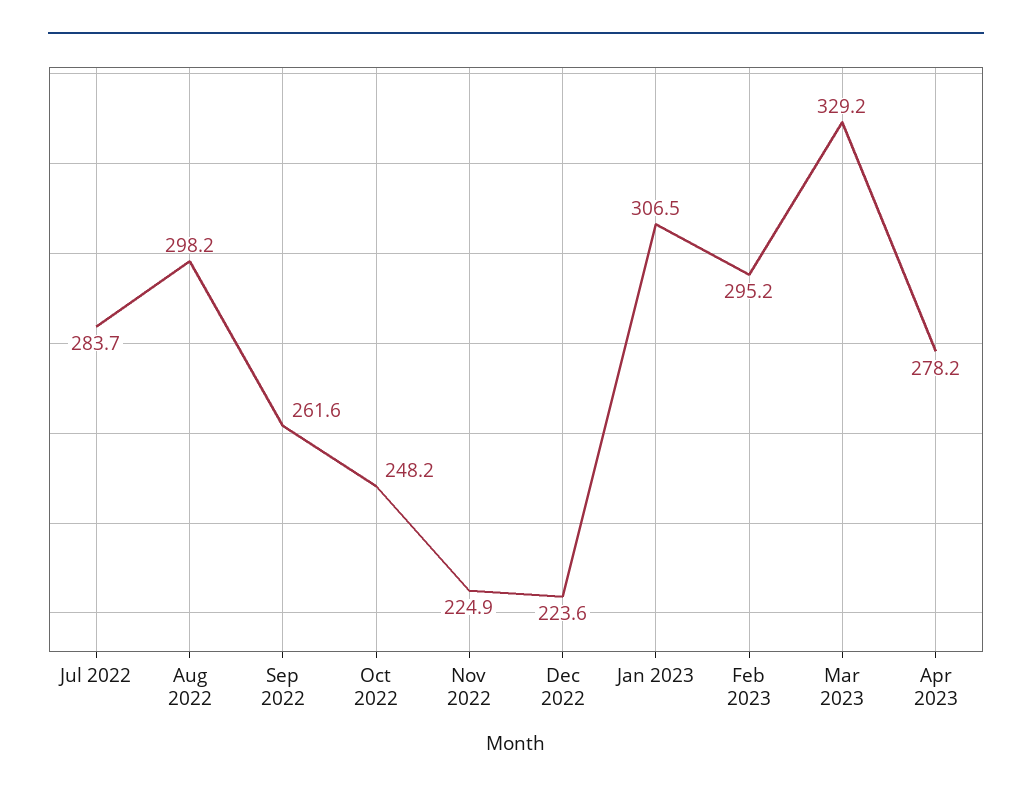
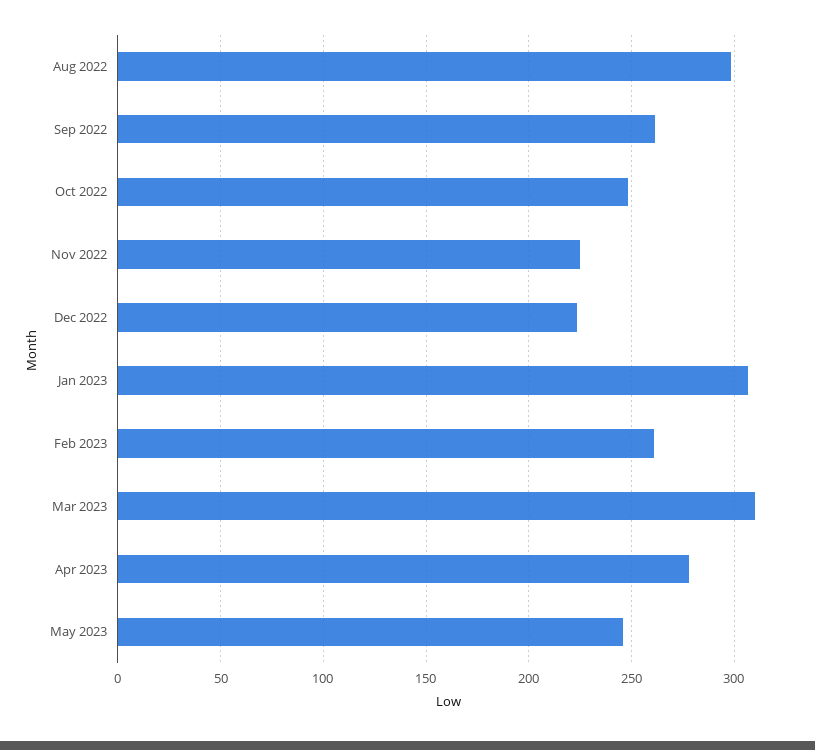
Jul 2022: 283.7 -> none
Feb 2023: 295.2 -> 260
Mar 2023: 329.2 -> 310
May 2023: none -> 245

